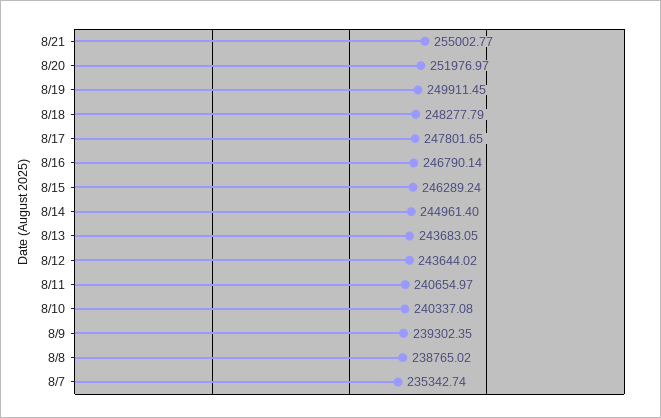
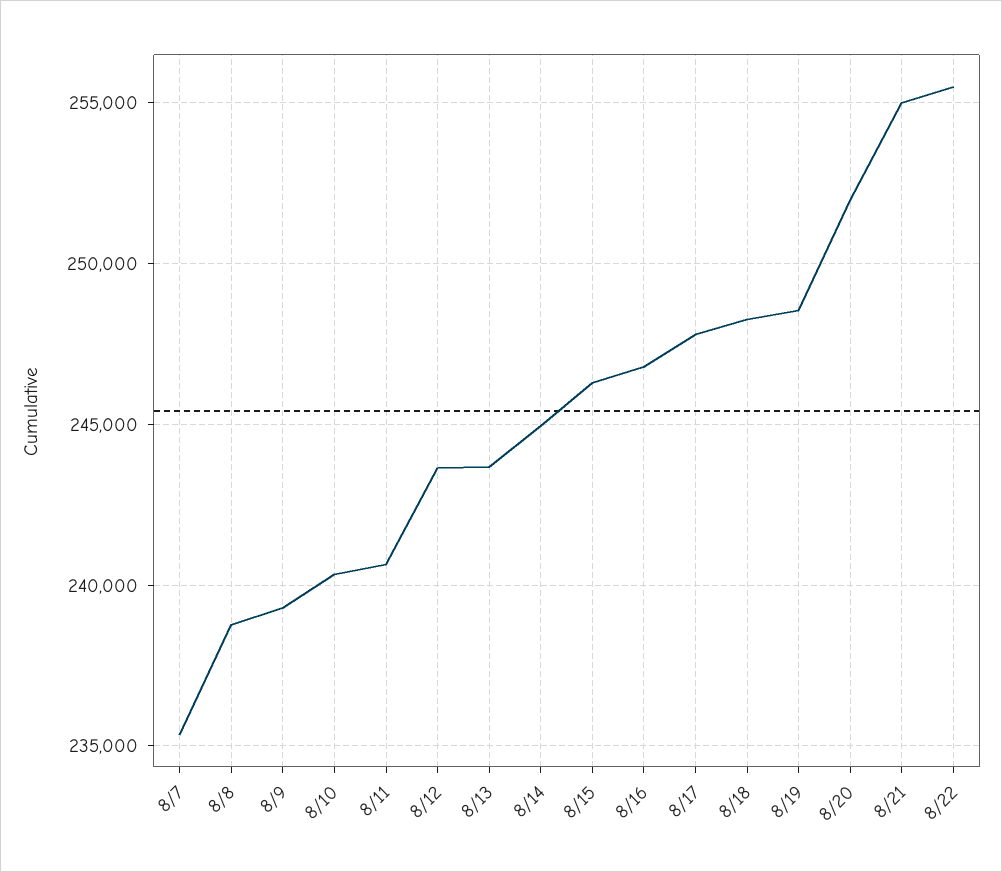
8/19: 249911.45 -> 248500
8/22: none -> 255500

